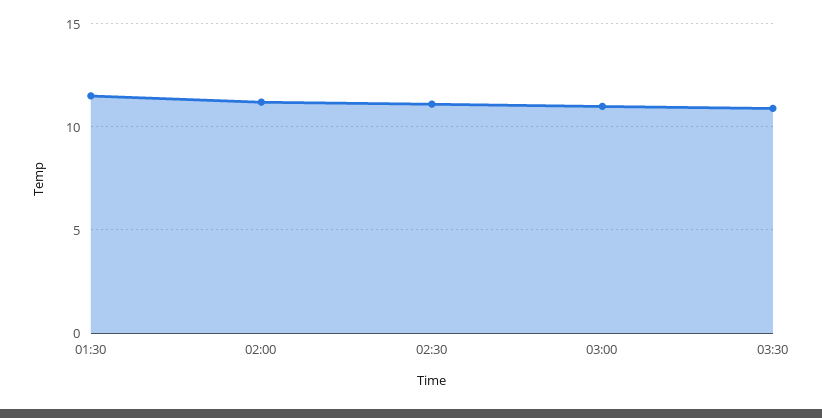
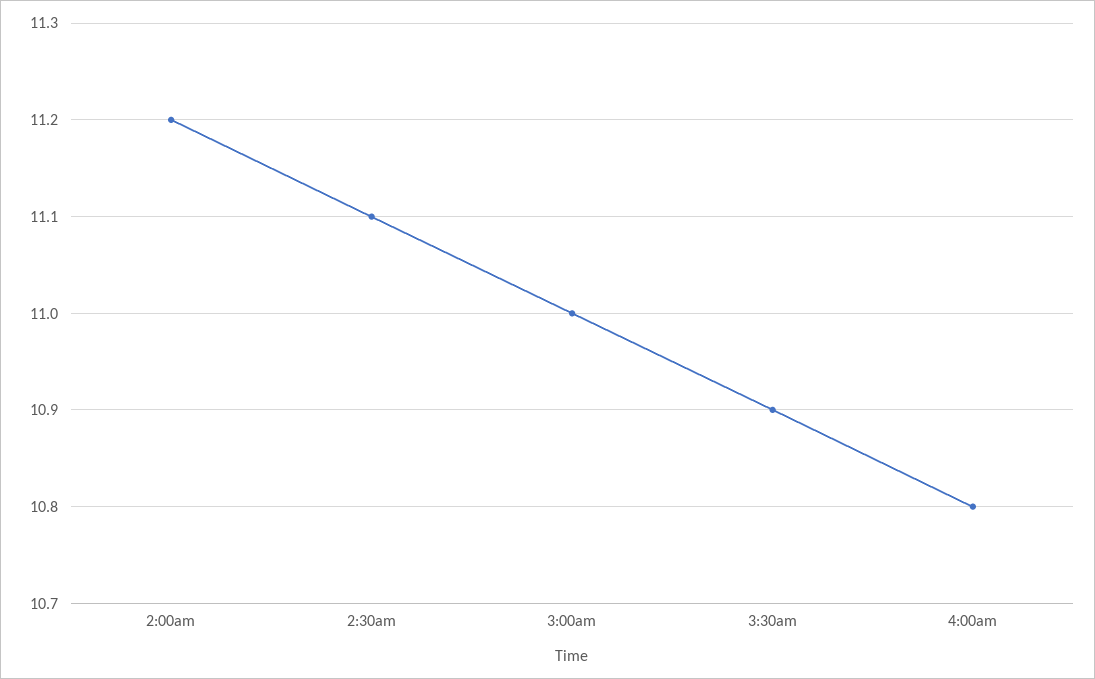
01:30: 11.5 -> none
4:00am: none -> 10.8

